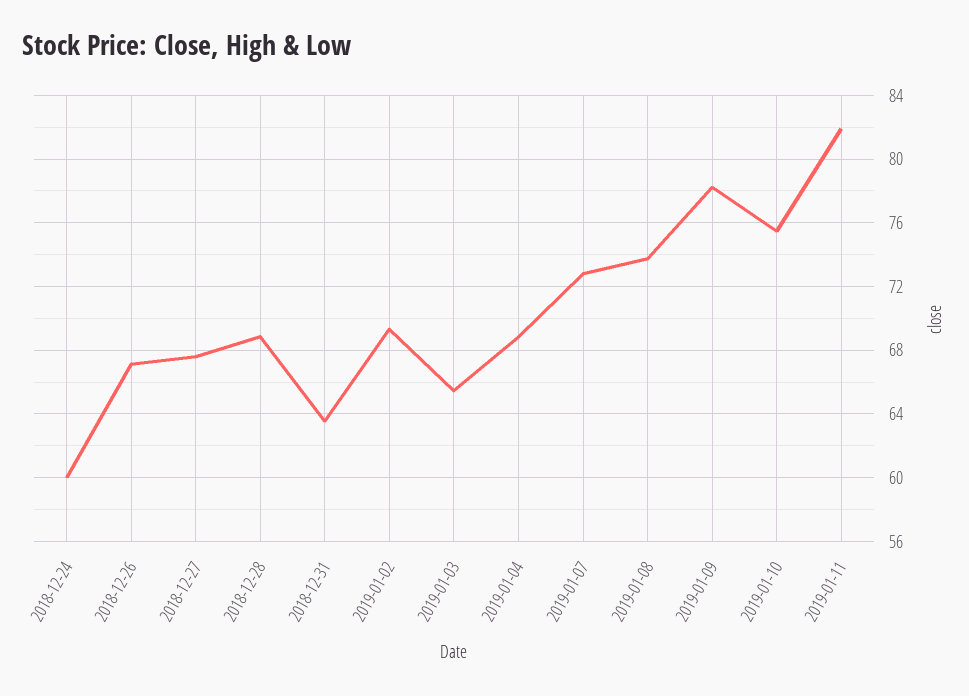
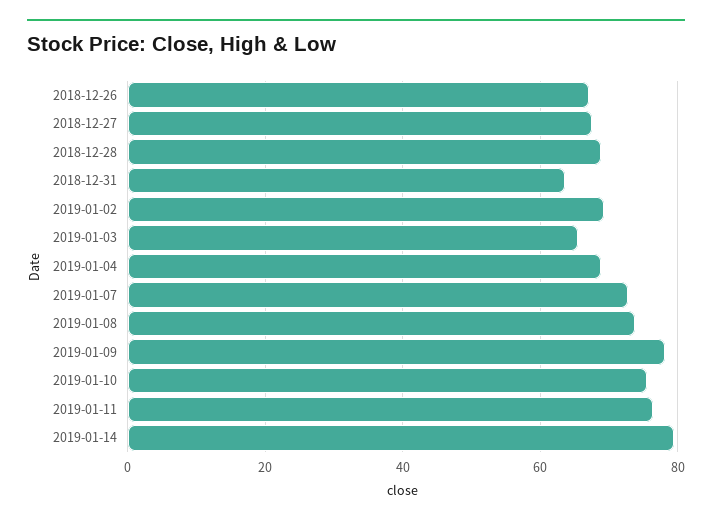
2018-12-24: 60 -> none
2019-01-11: 82 -> 76
2019-01-14: none -> 80

